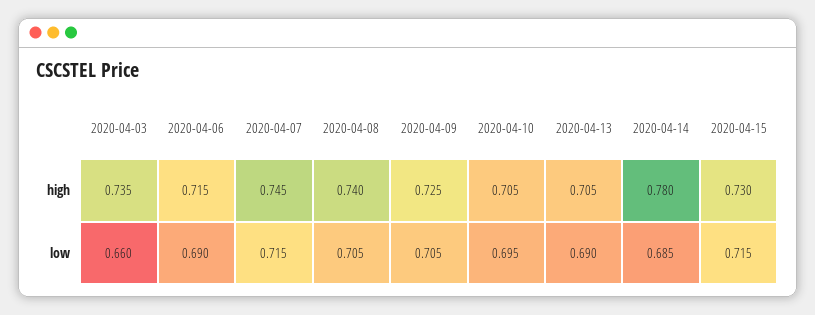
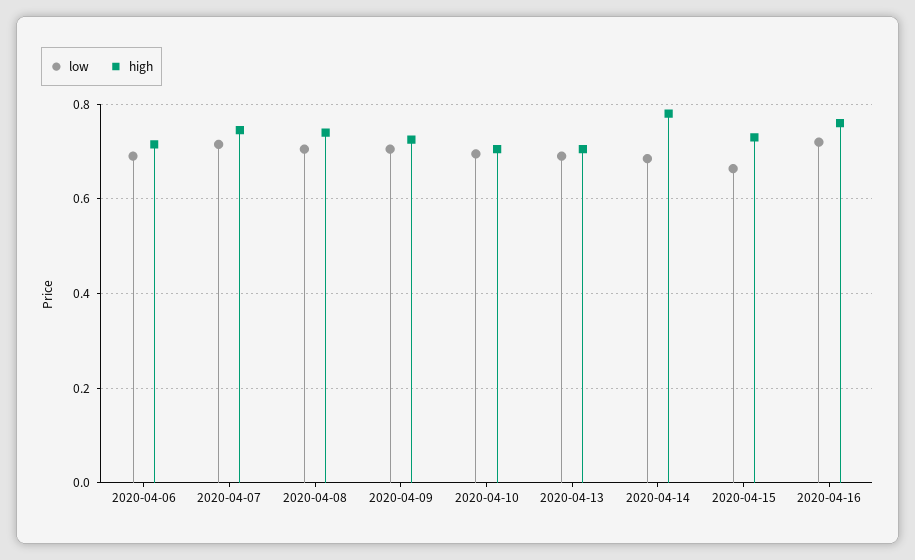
high, 2020-04-03: 0.735 -> none
low, 2020-04-03: 0.66 -> none
low, 2020-04-15: 0.715 -> 0.66
low, 2020-04-16: none -> 0.72
high, 2020-04-16: none -> 0.76

